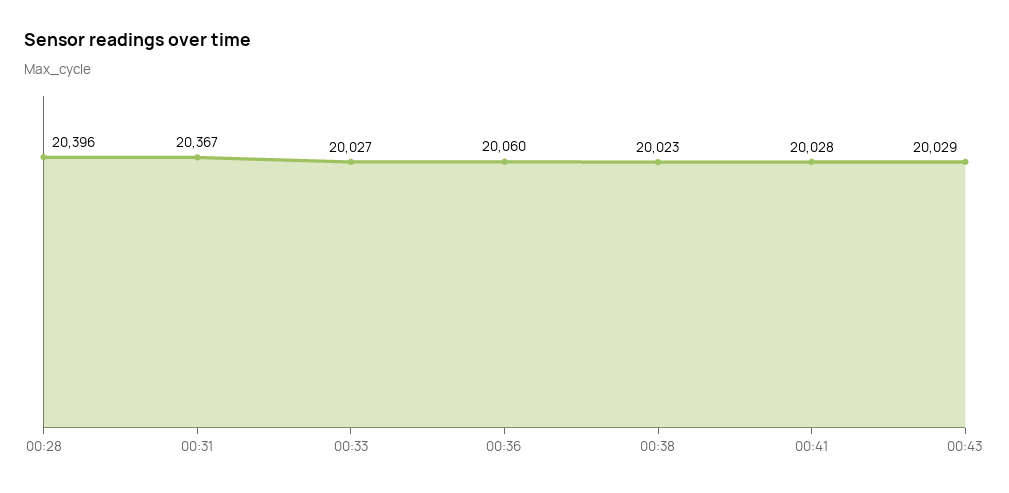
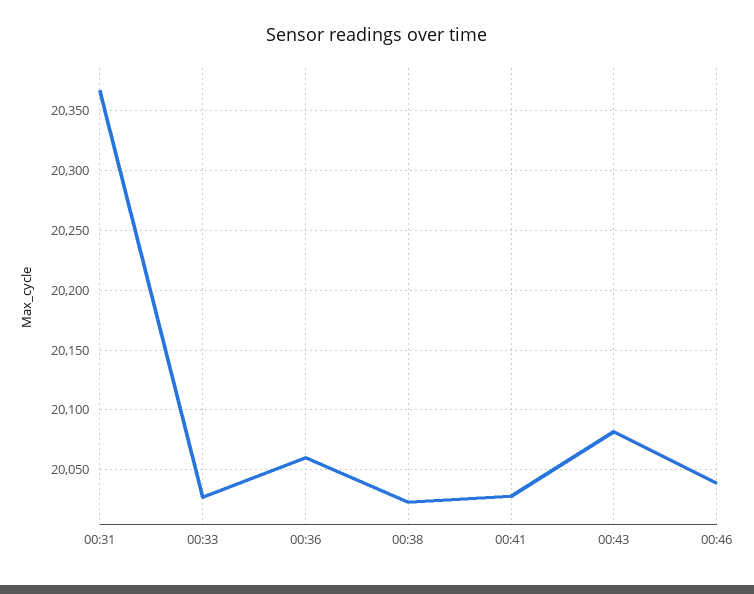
00:28: 20396 -> none
00:43: 20029 -> 20080
00:46: none -> 20040

